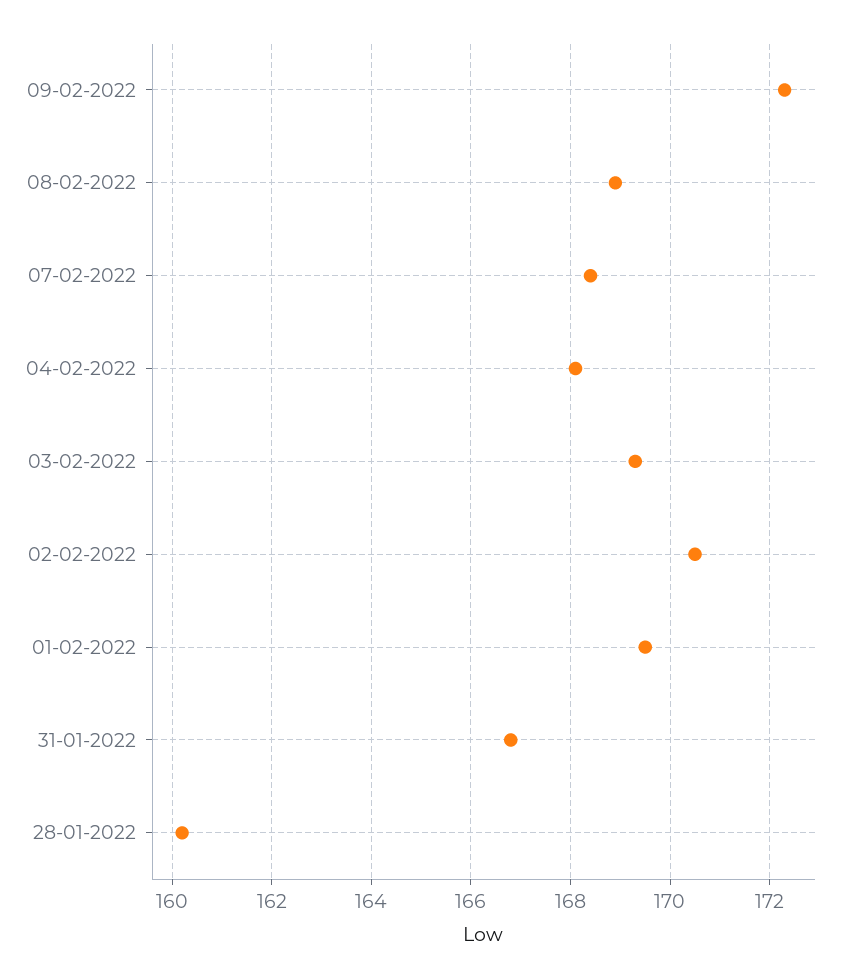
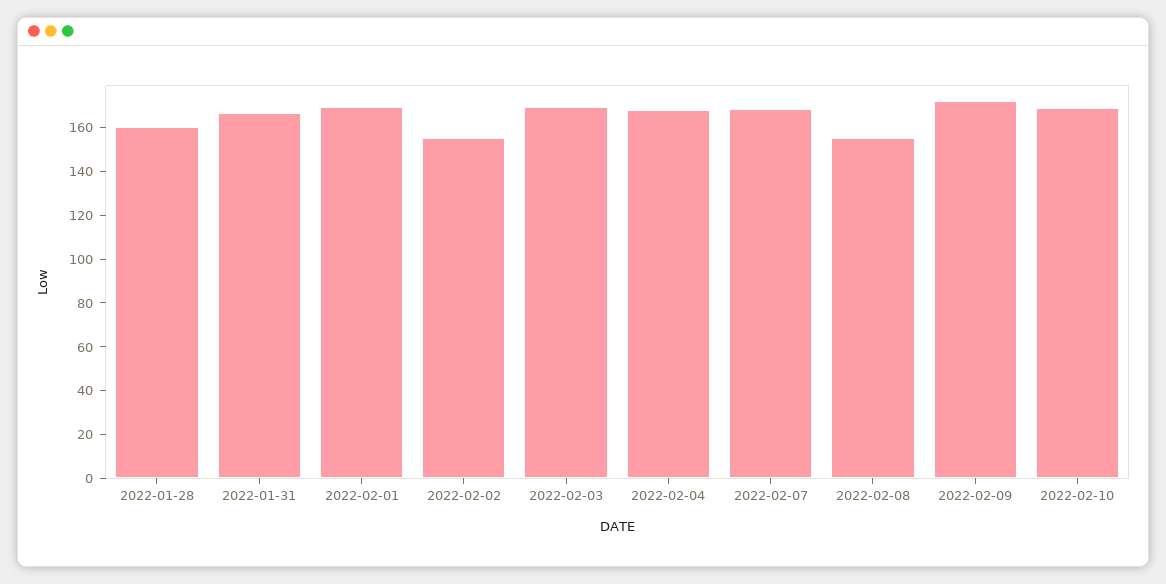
08-02-2022: 169 -> 155
02-02-2022: 170.5 -> 155
2022-02-10: none -> 170

